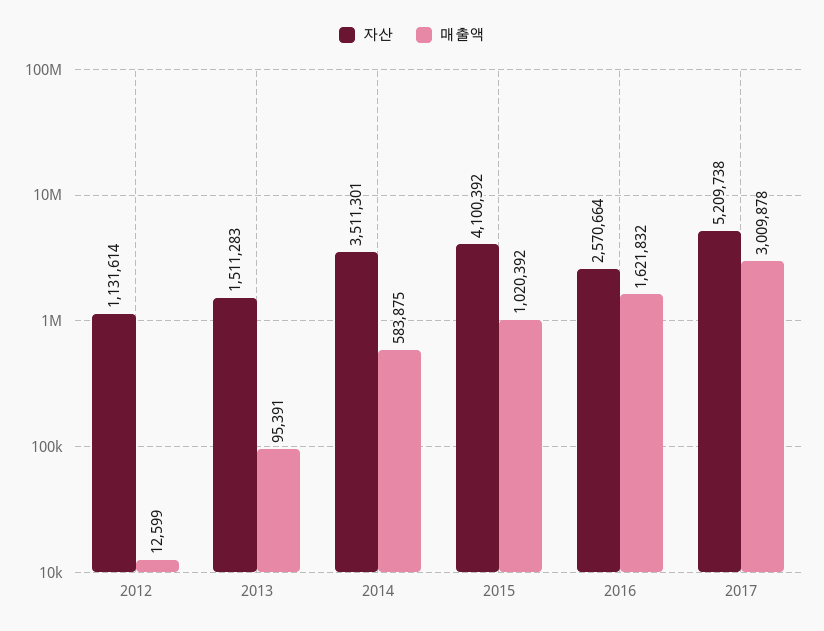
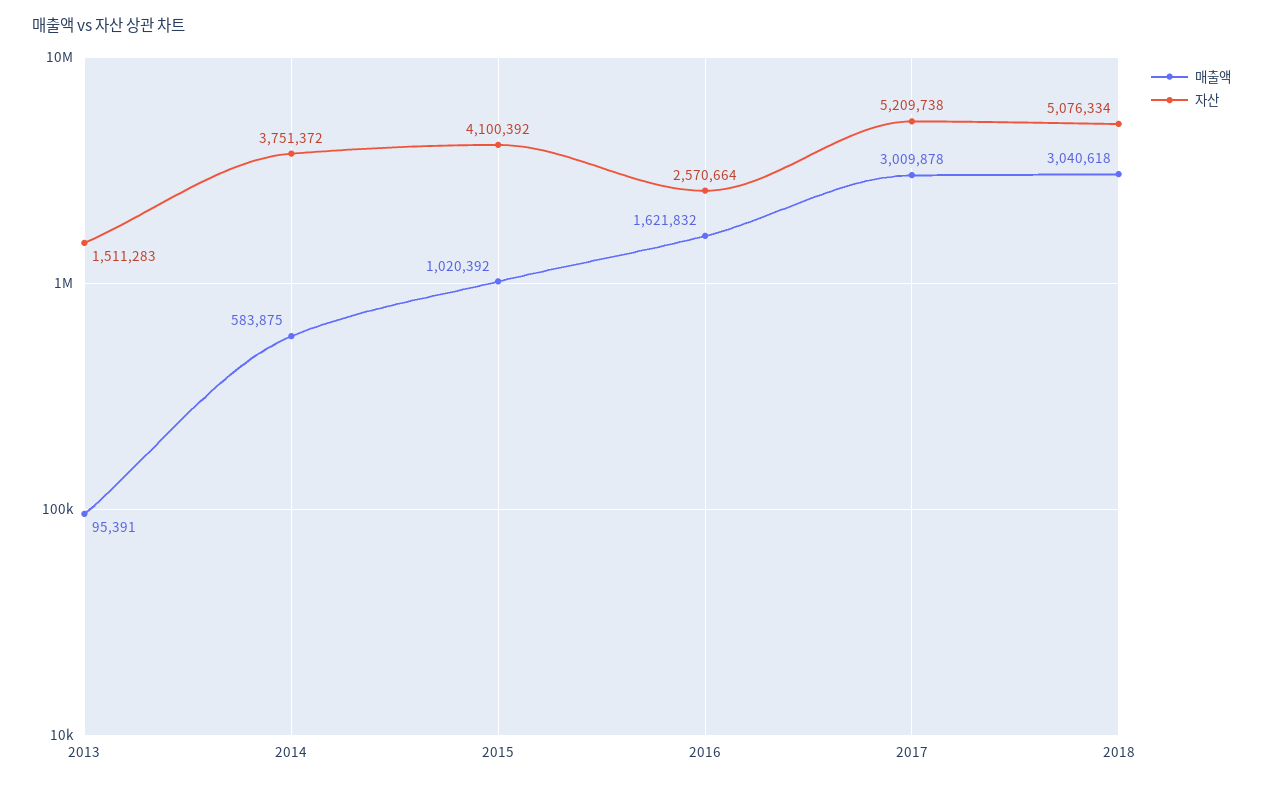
자산, 2012: 1131614 -> none
매출액, 2012: 12599 -> none
자산, 2014: 3511301 -> 3751372
매출액, 2018: none -> 3040618
자산, 2018: none -> 5076334

